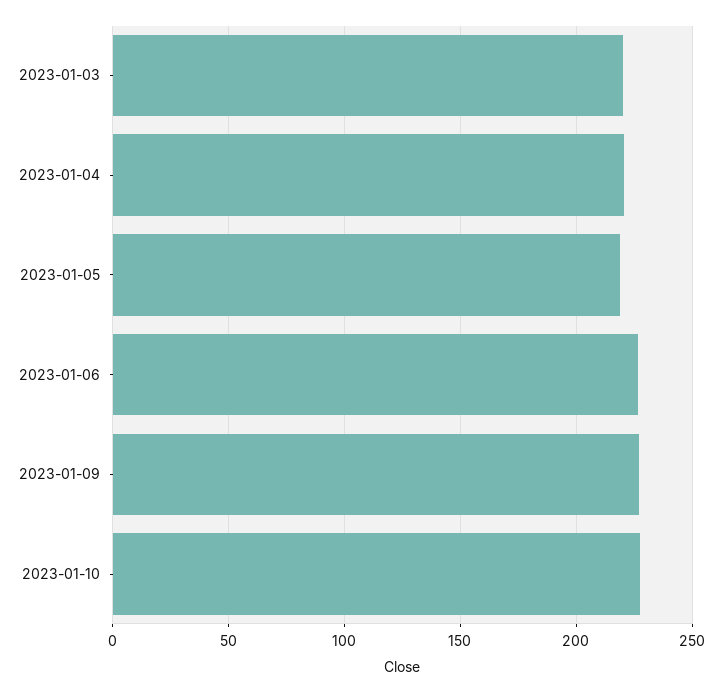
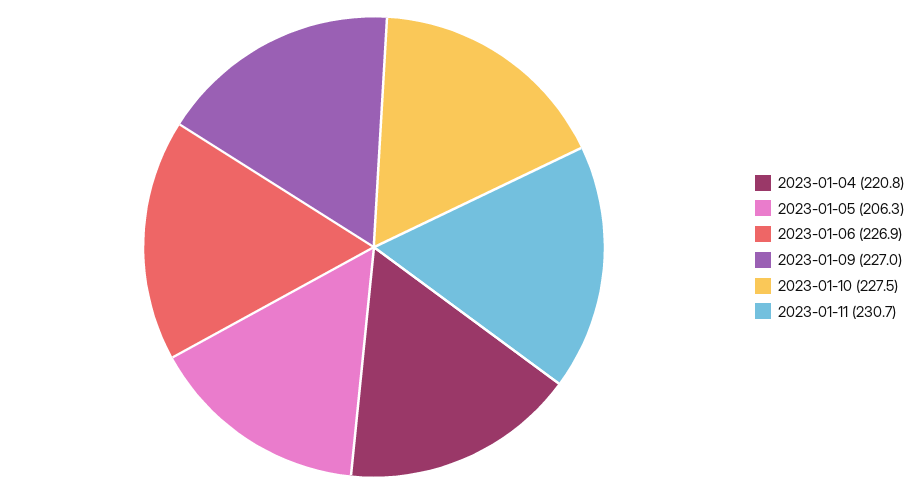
2023-01-03: 220 -> none
2023-01-05: 220 -> 206.3
2023-01-11: none -> 230.7

